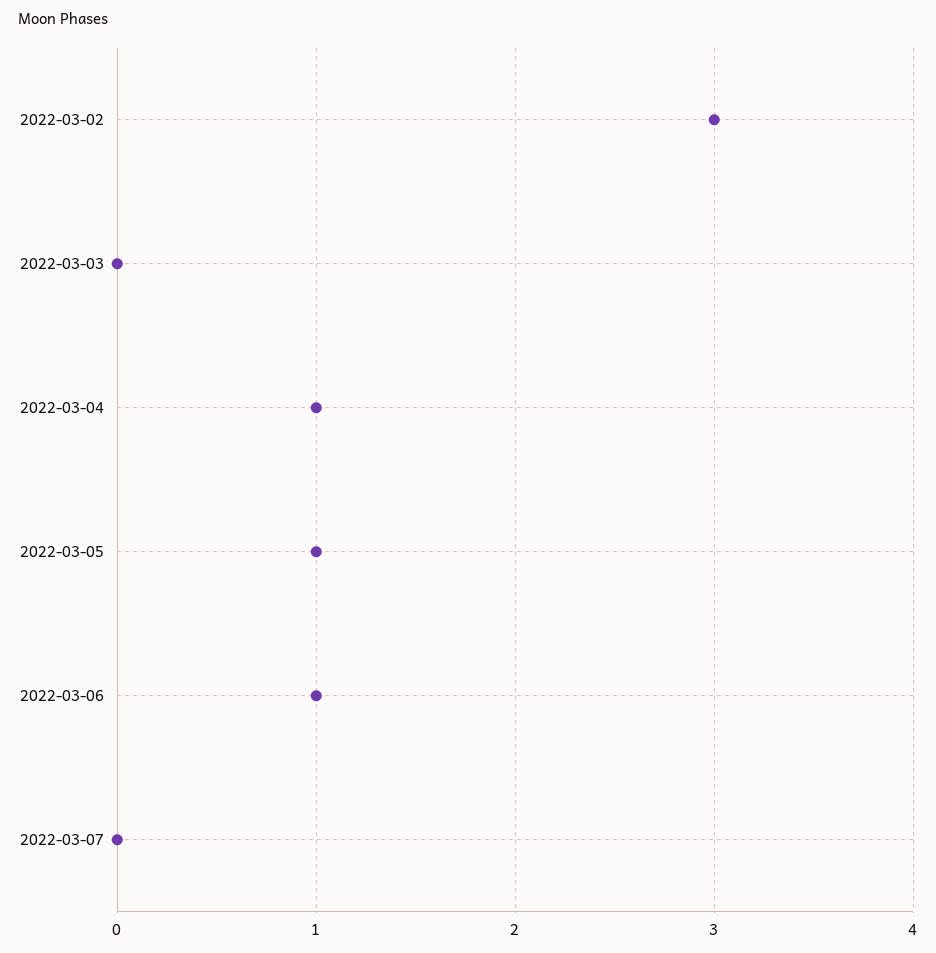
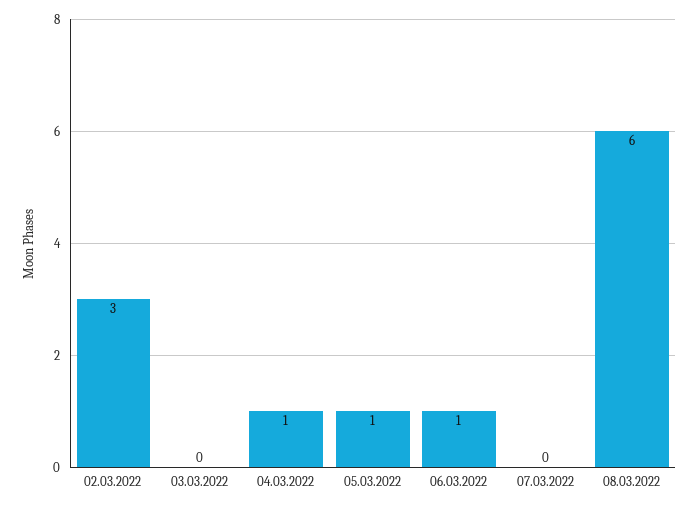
08.03.2022: none -> 6

